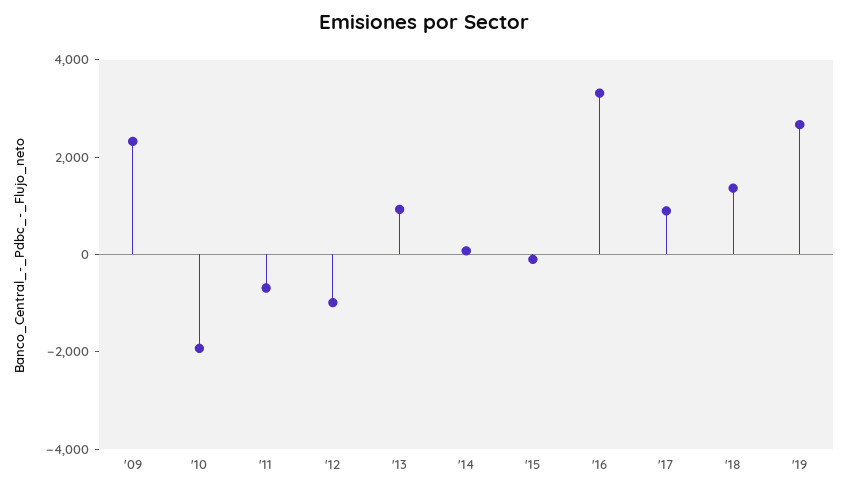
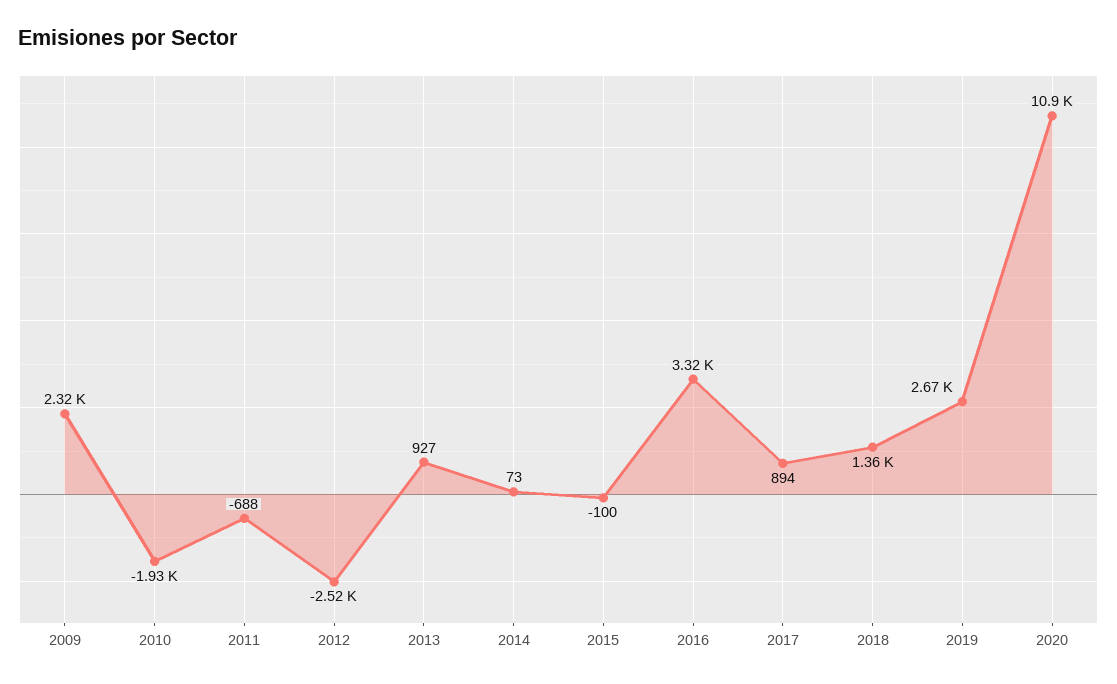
'12: -1000 -> -2520
2020: none -> 10900

